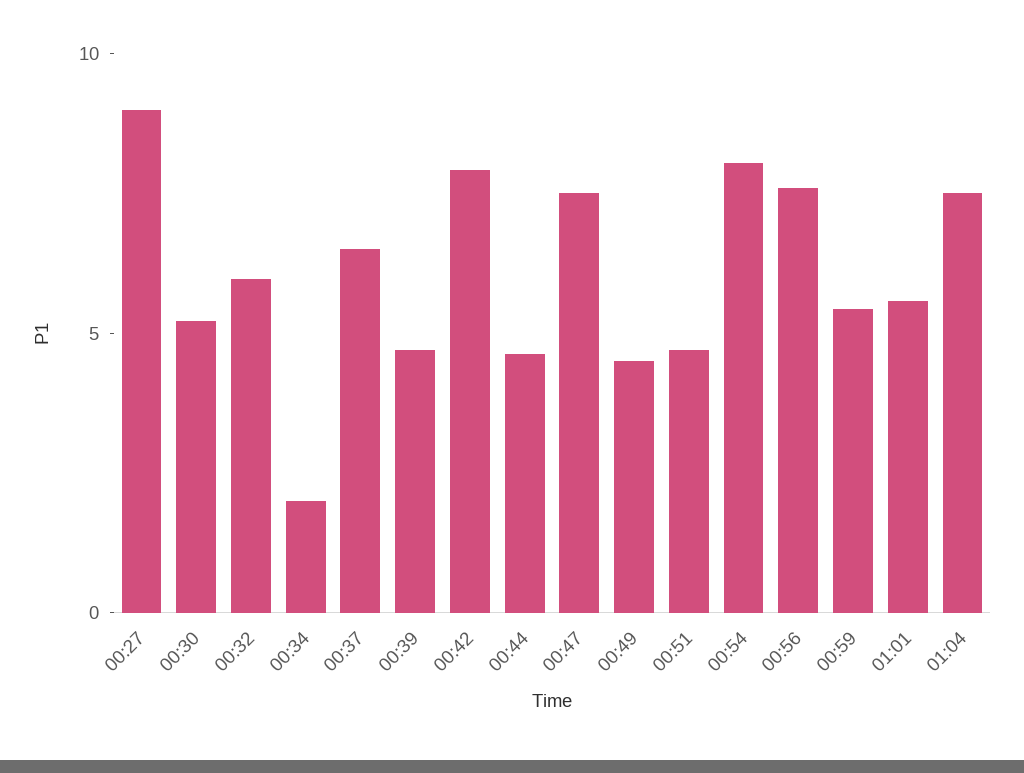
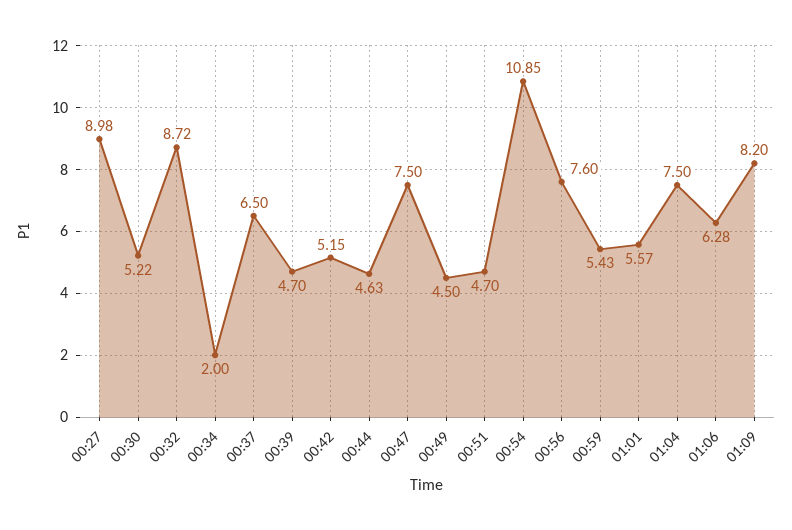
00:32: 6 -> 8.72
00:42: 8 -> 5.15
00:54: 8 -> 10.85
01:06: none -> 6.28
01:09: none -> 8.2

